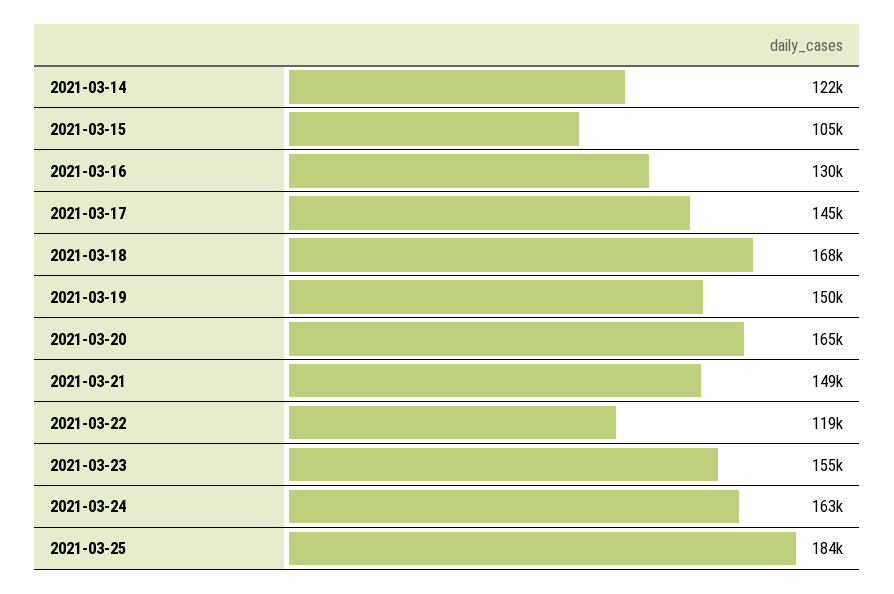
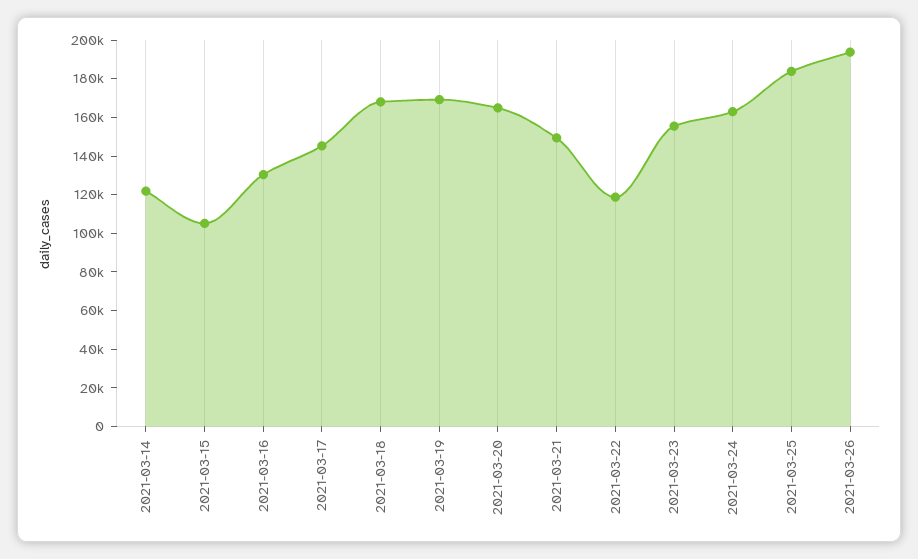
2021-03-19: 150000 -> 170000
2021-03-26: none -> 195000

